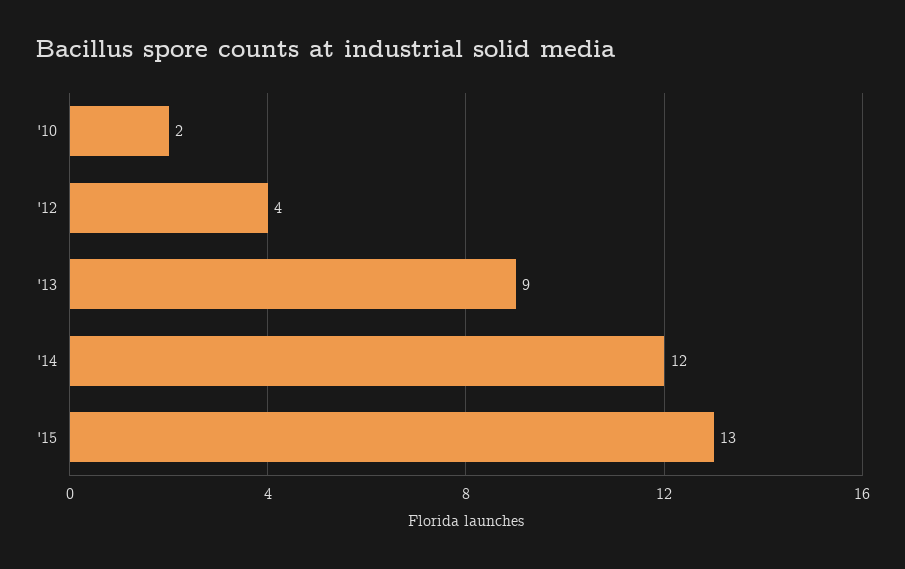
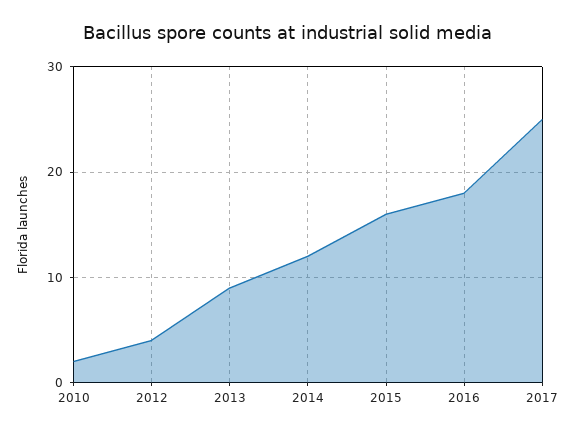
'15: 13 -> 16
2016: none -> 18
2017: none -> 25

